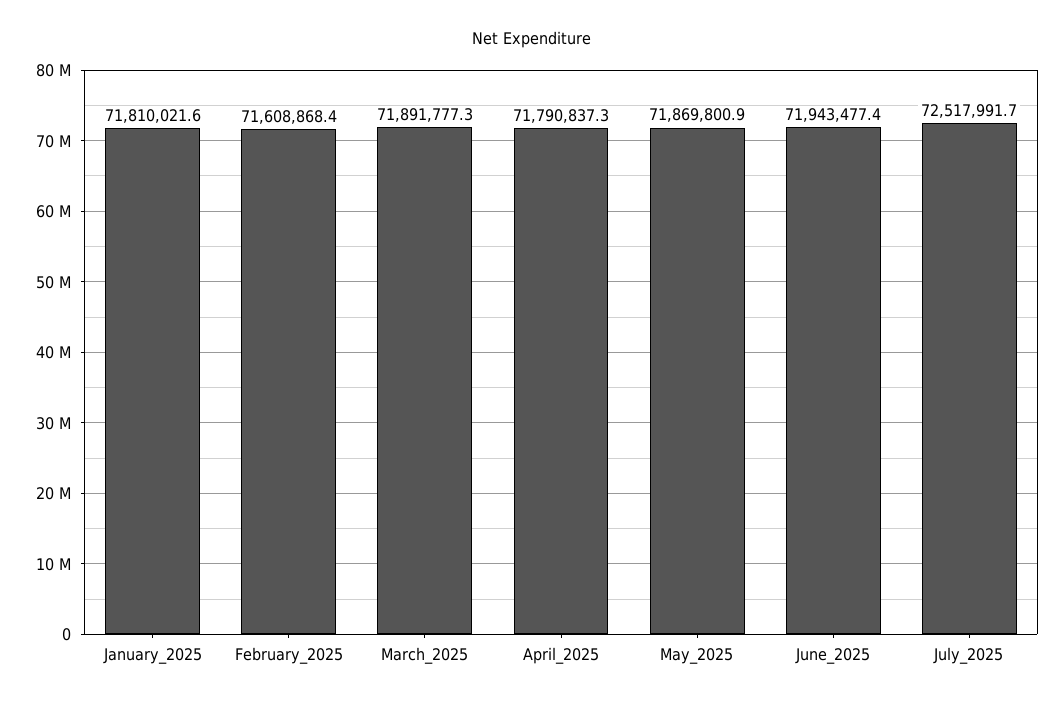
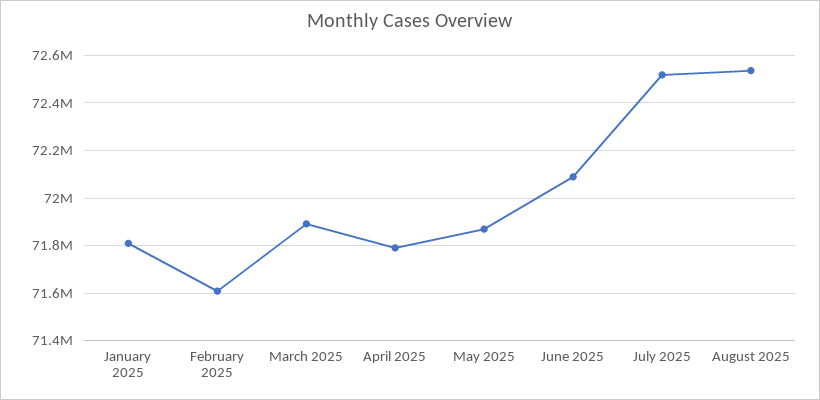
June_2025: 71943477.4 -> 72100000
August 2025: none -> 72550000

